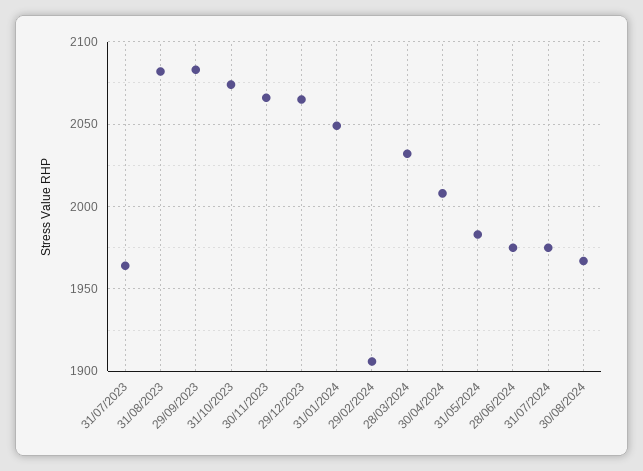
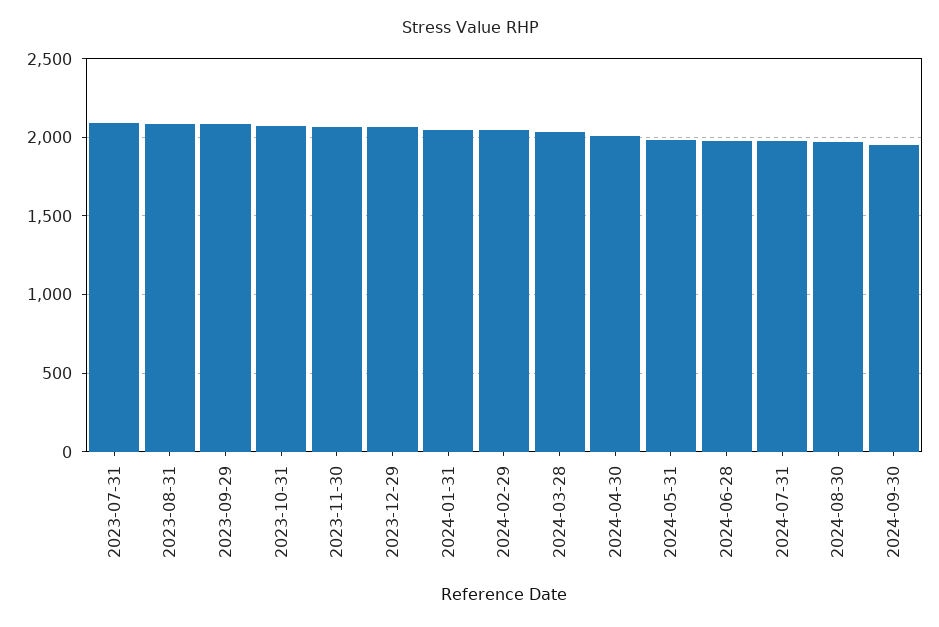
31/07/2023: 1965 -> 2100
29/02/2024: 1905 -> 2050
2024-09-30: none -> 1950

